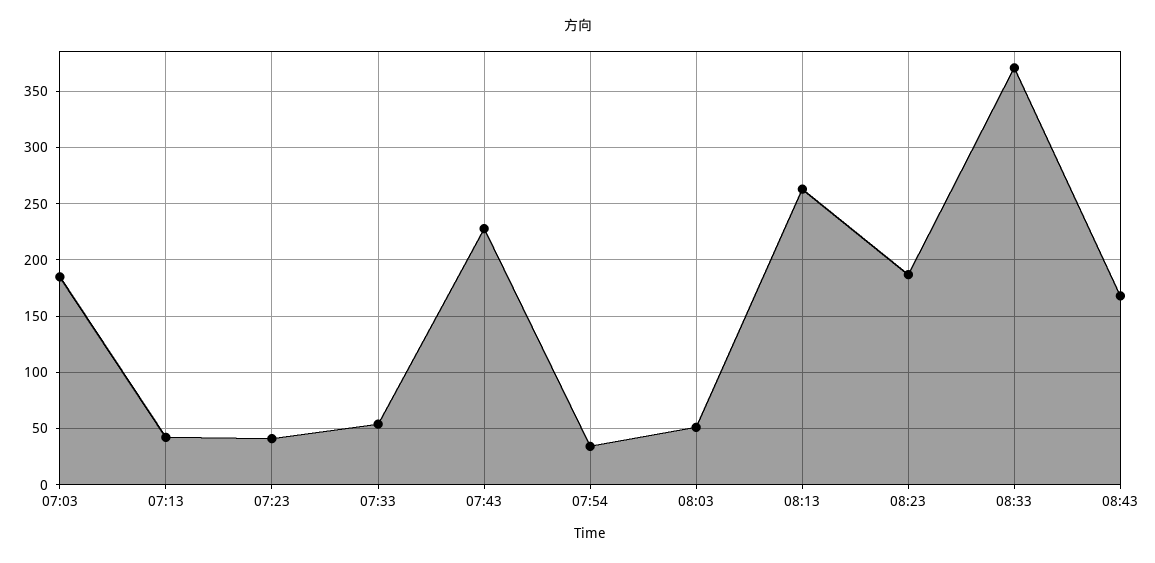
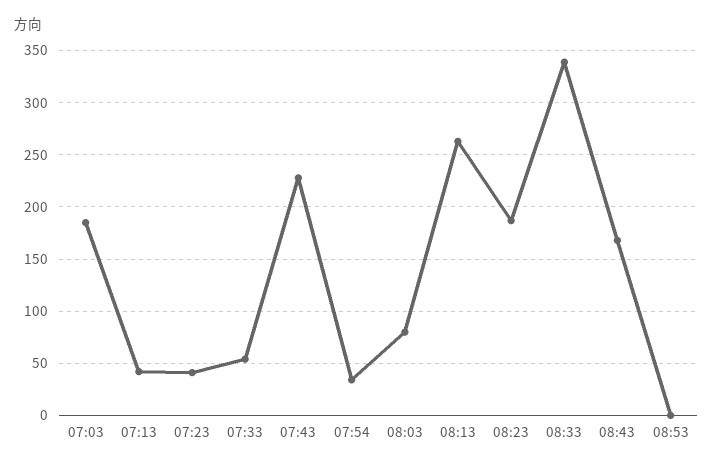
08:03: 50 -> 80
08:33: 370 -> 340
08:53: none -> 0

